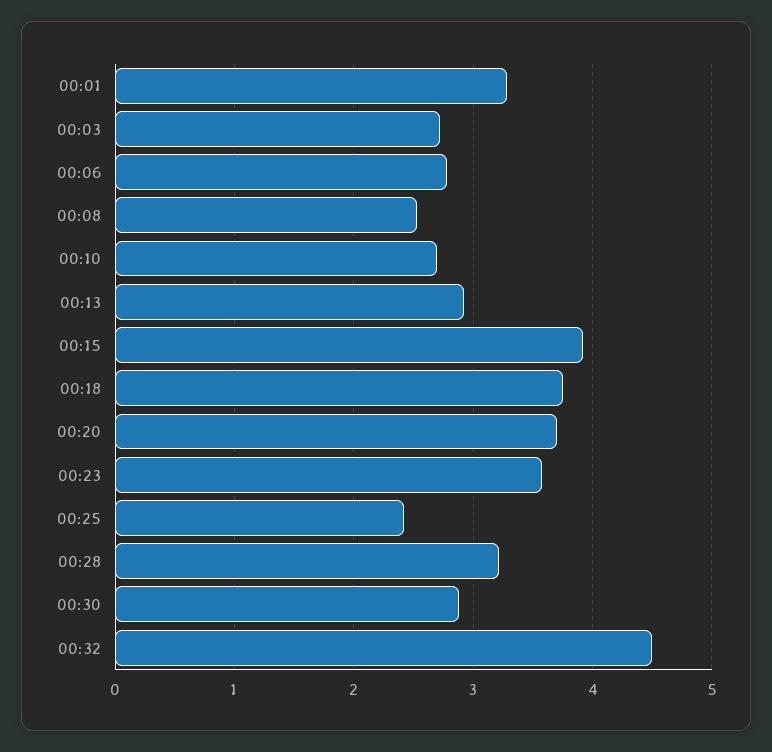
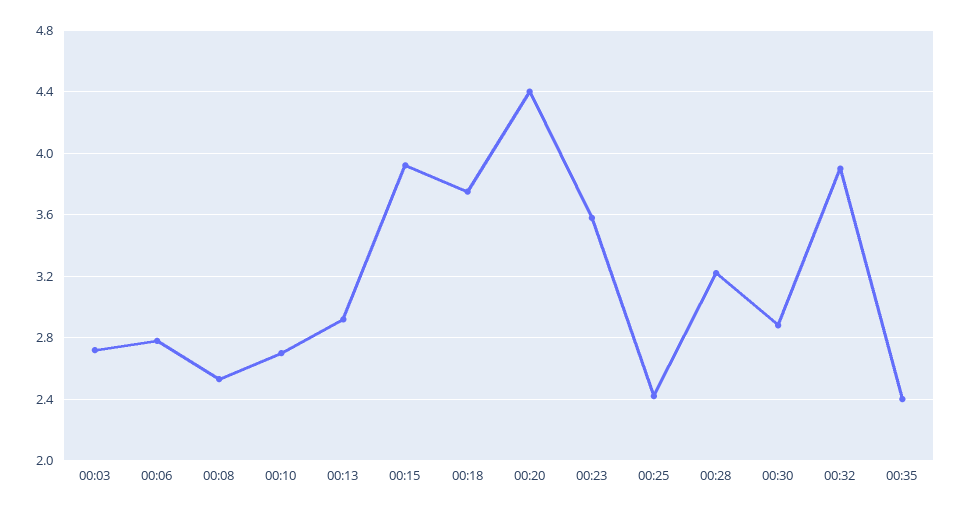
00:01: 3.3 -> none
00:20: 3.7 -> 4.4
00:32: 4.5 -> 3.9
00:35: none -> 2.4

